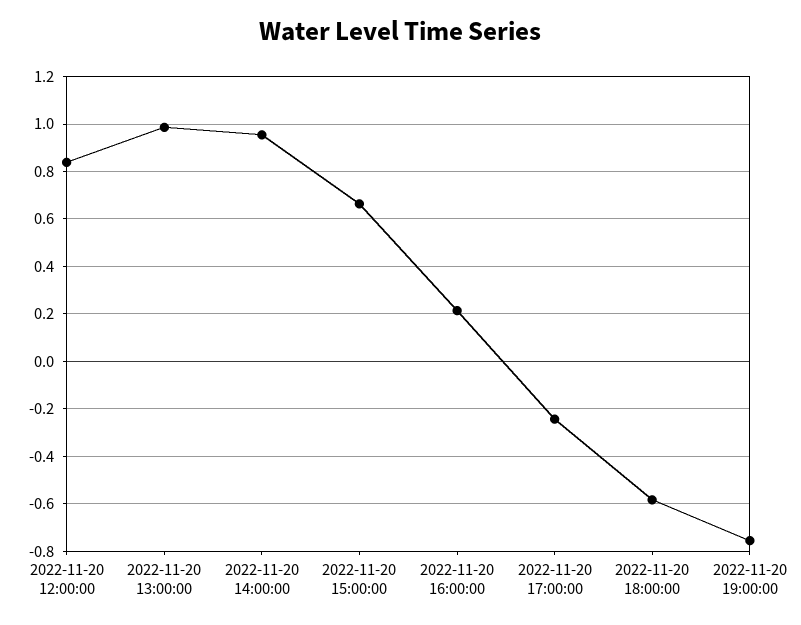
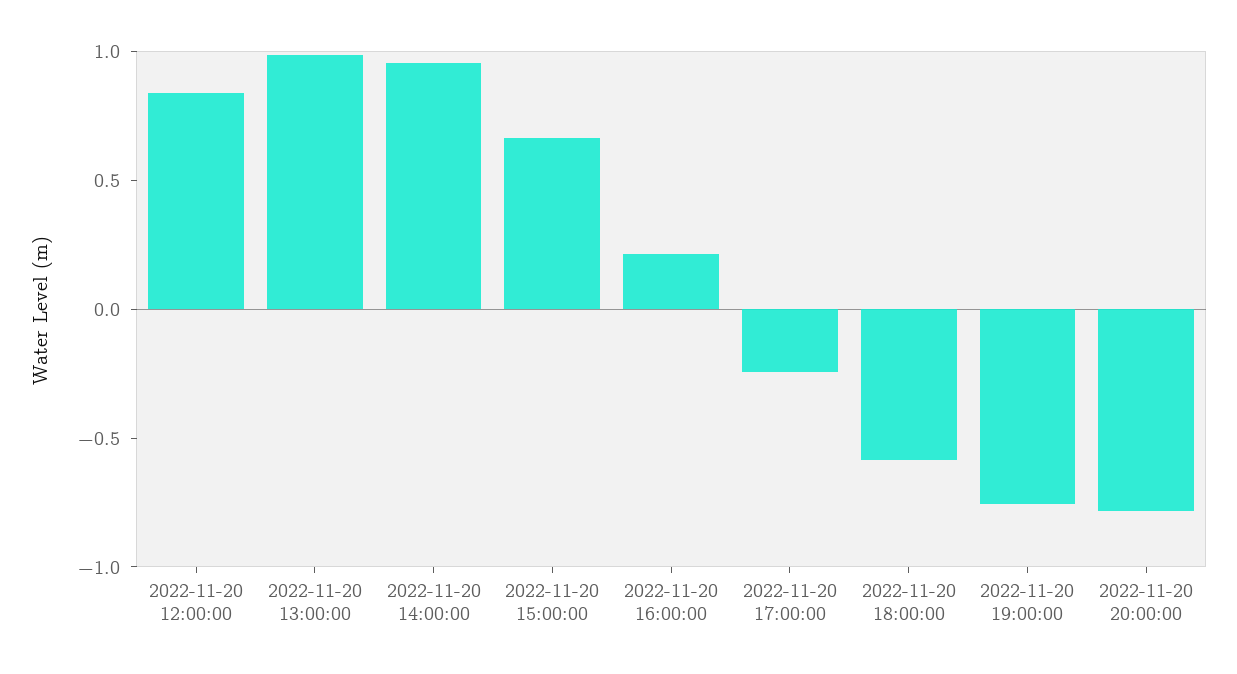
2022-11-20 20:00:00: none -> -0.8

